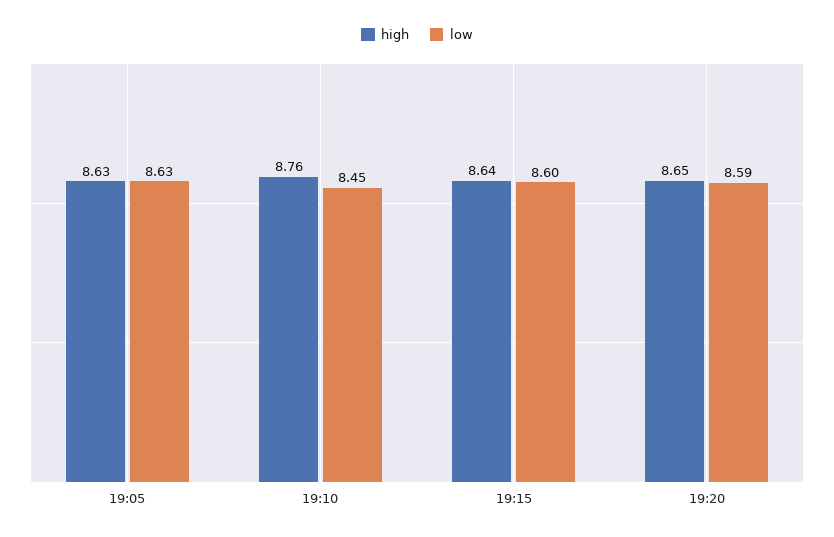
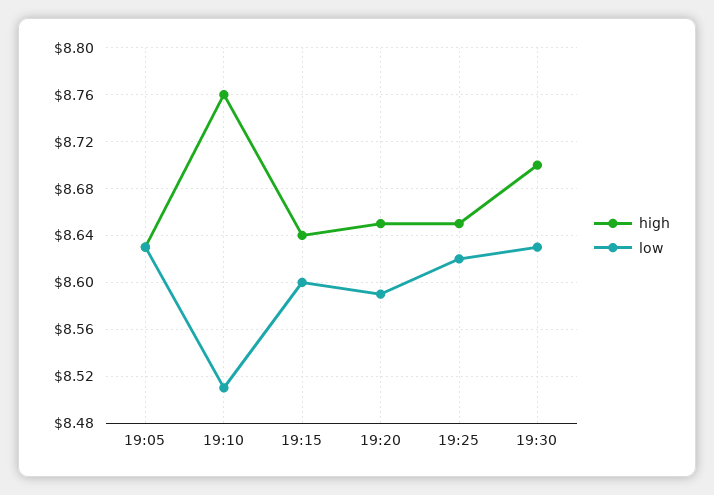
low, 19:10: 8.45 -> 8.51
high, 19:25: none -> 8.65
low, 19:25: none -> 8.62
high, 19:30: none -> 8.7
low, 19:30: none -> 8.63

